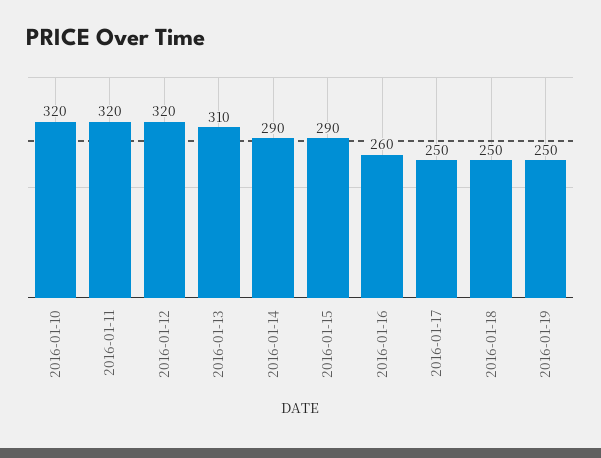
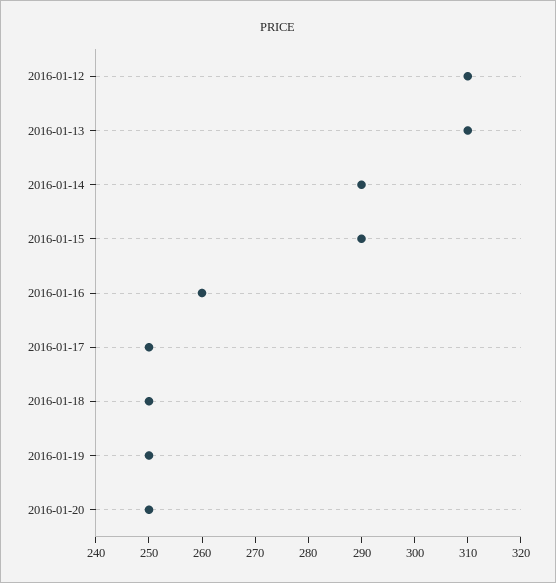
2016-01-10: 320 -> none
2016-01-11: 320 -> none
2016-01-12: 320 -> 310
2016-01-20: none -> 250

